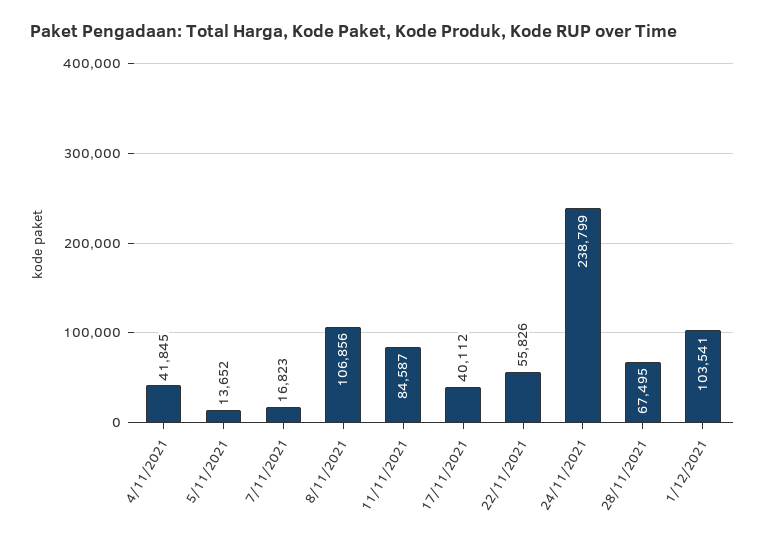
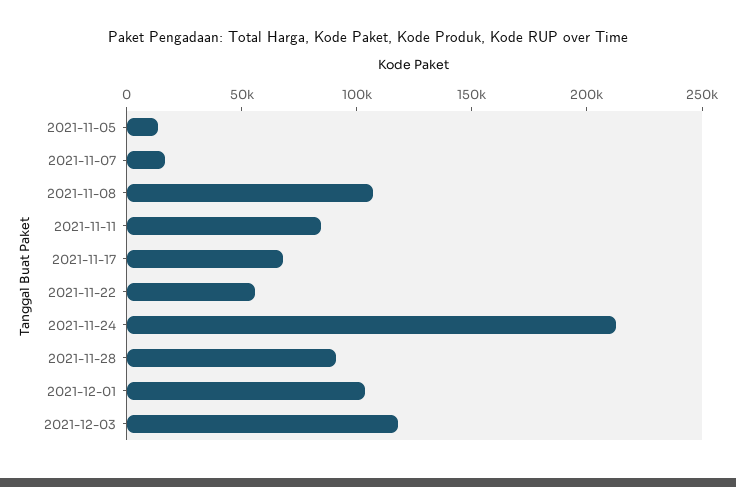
4/11/2021: 41845 -> none
17/11/2021: 40112 -> 70000
24/11/2021: 238799 -> 210000
28/11/2021: 67495 -> 90000
2021-12-03: none -> 120000

